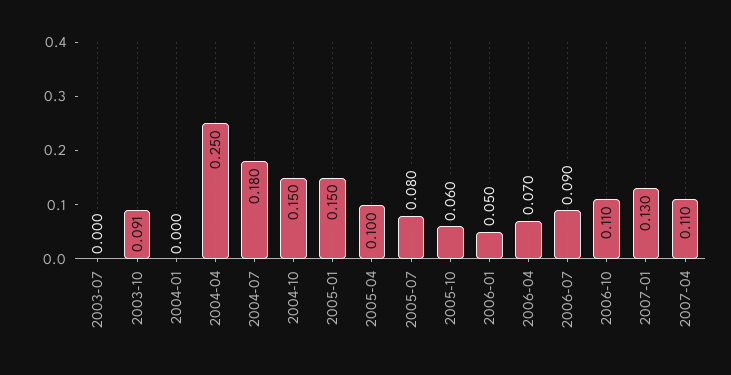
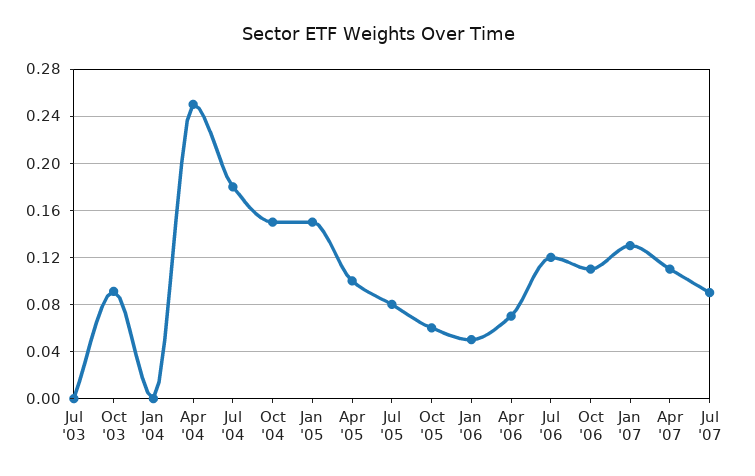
2006-07: 0.09 -> 0.12
Jul '07: none -> 0.09

